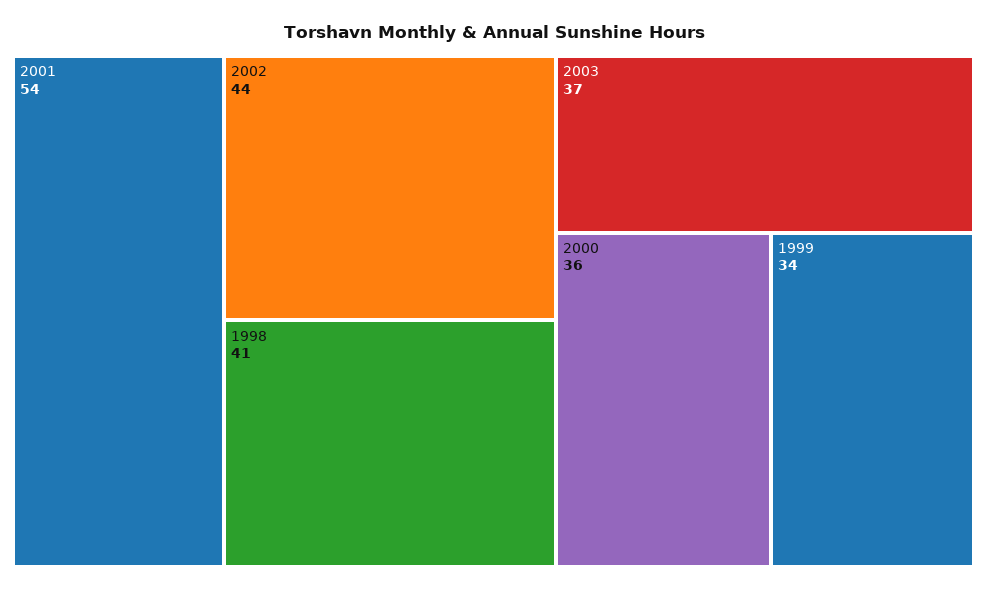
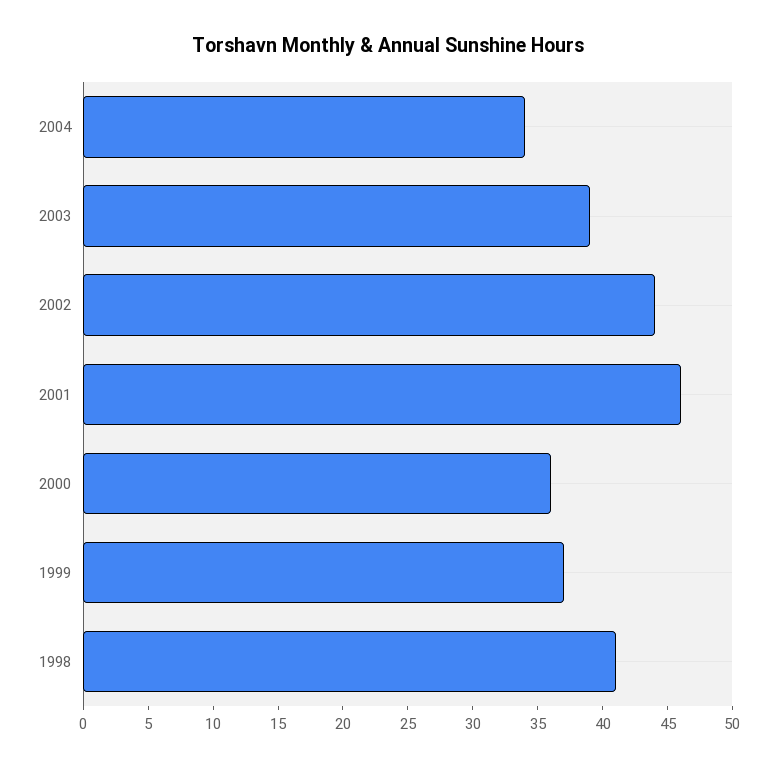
2001: 54 -> 46
2003: 37 -> 39
1999: 34 -> 37
2004: none -> 34

